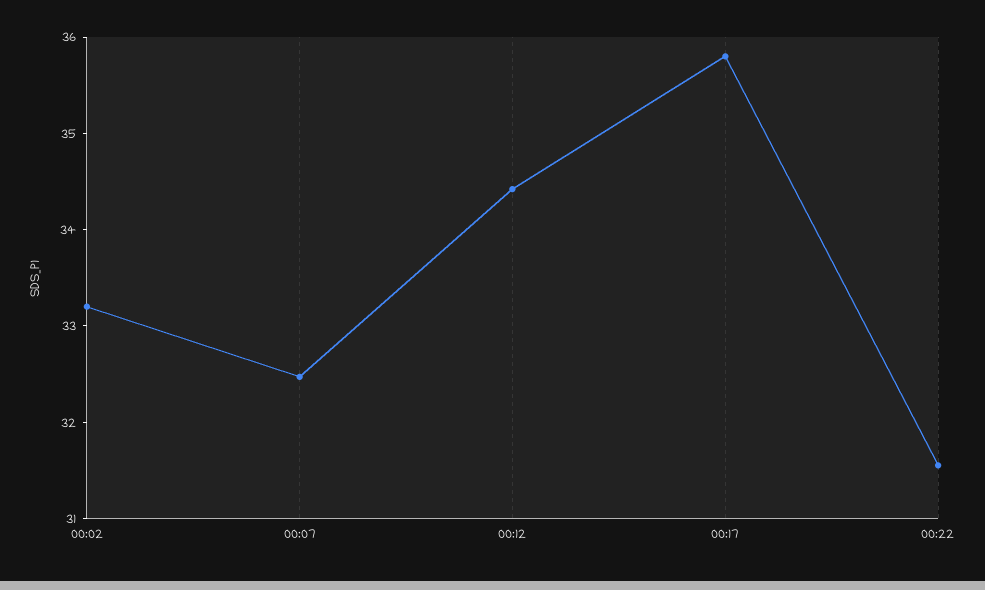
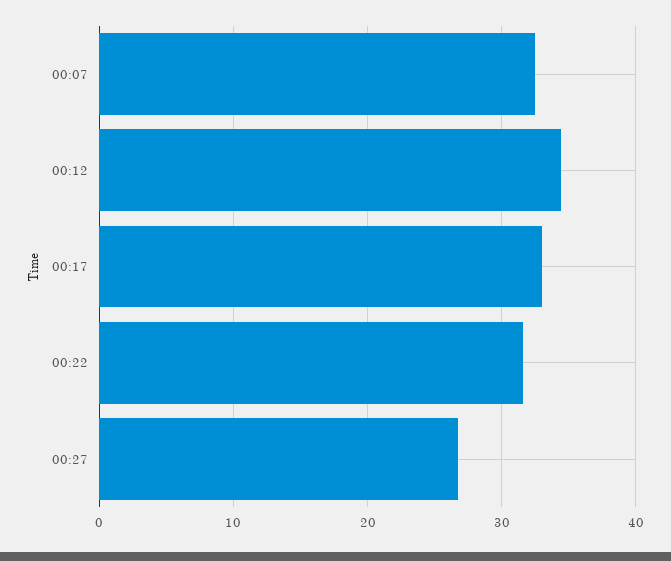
00:02: 33.2 -> none
00:17: 35.8 -> 33
00:27: none -> 27

